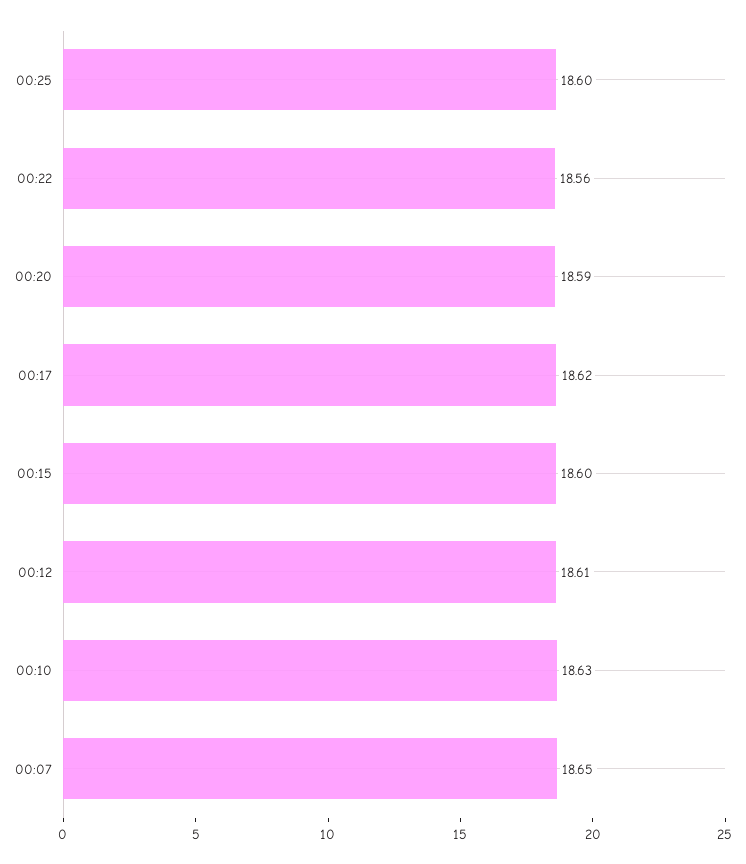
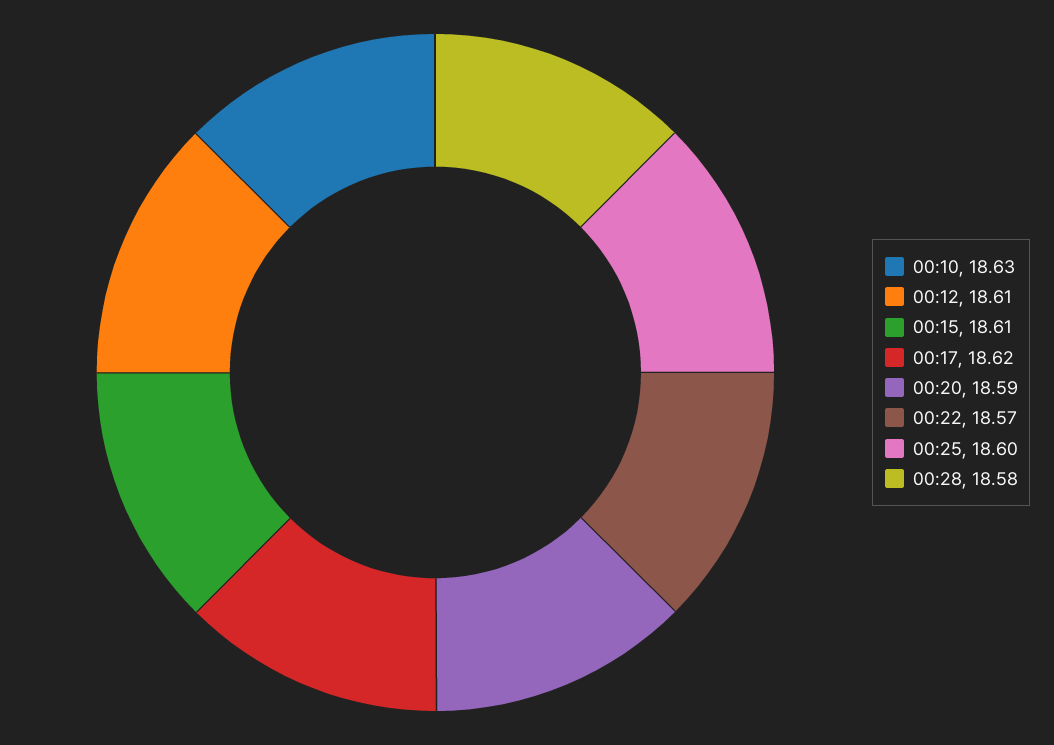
00:22: 18.56 -> 18.57
00:15: 18.6 -> 18.61
00:07: 18.65 -> none
00:28: none -> 18.58

